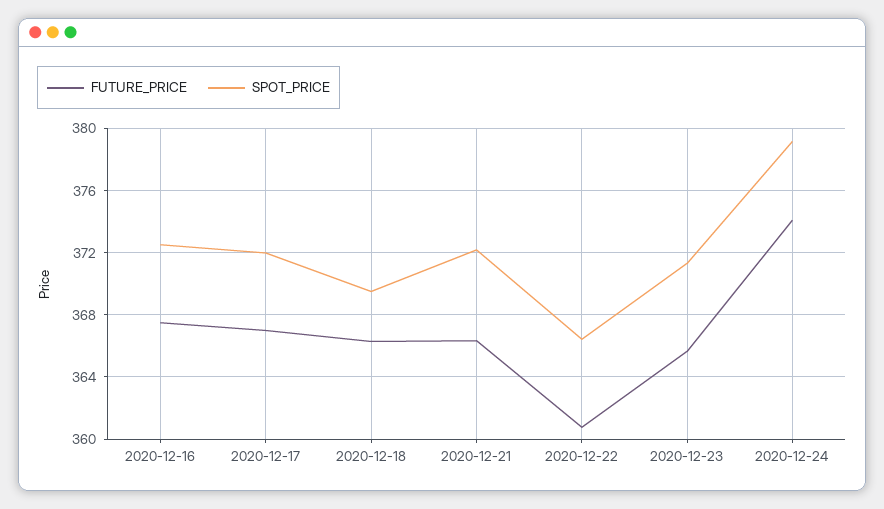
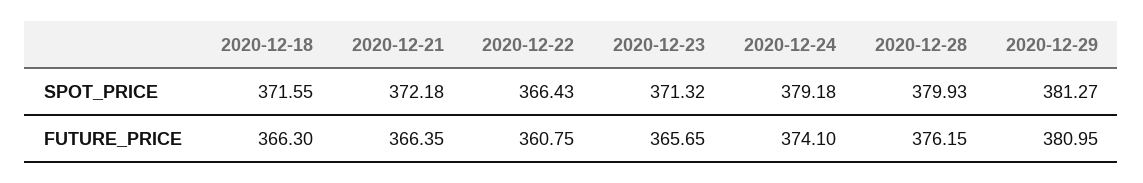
FUTURE_PRICE, 2020-12-16: 367.5 -> none
SPOT_PRICE, 2020-12-16: 372.5 -> none
FUTURE_PRICE, 2020-12-17: 367 -> none
SPOT_PRICE, 2020-12-17: 372 -> none
SPOT_PRICE, 2020-12-18: 369.5 -> 371.55
SPOT_PRICE, 2020-12-28: none -> 379.93
SPOT_PRICE, 2020-12-29: none -> 381.27
FUTURE_PRICE, 2020-12-28: none -> 376.15
FUTURE_PRICE, 2020-12-29: none -> 380.95

